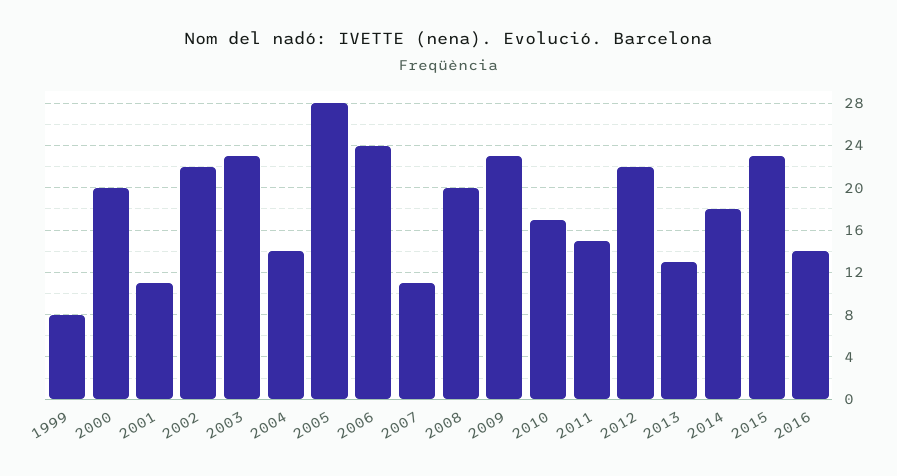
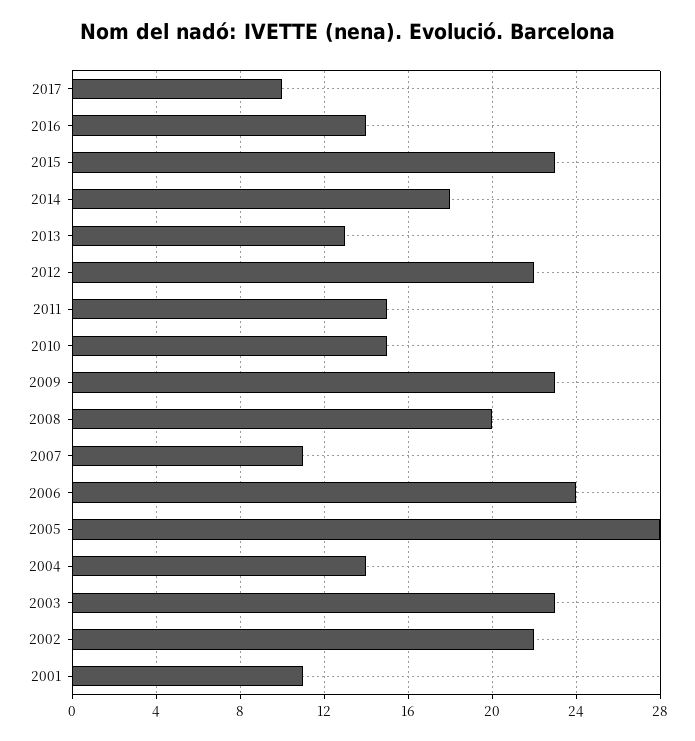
1999: 8 -> none
2000: 20 -> none
2010: 17 -> 15
2017: none -> 10

